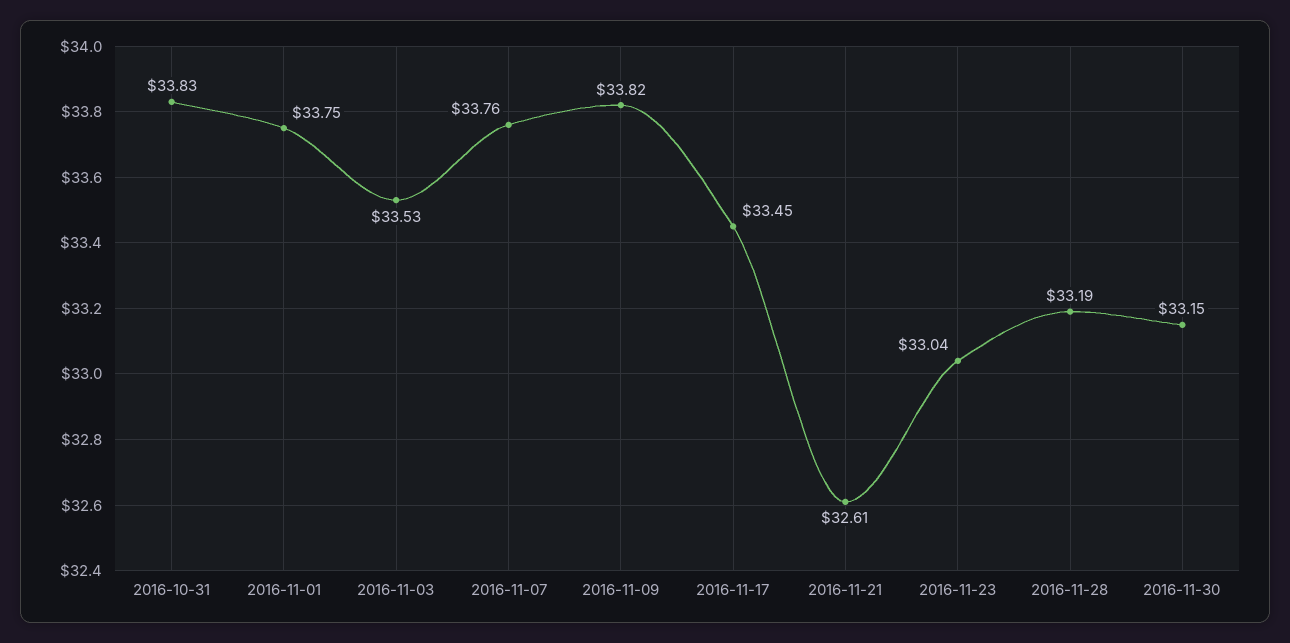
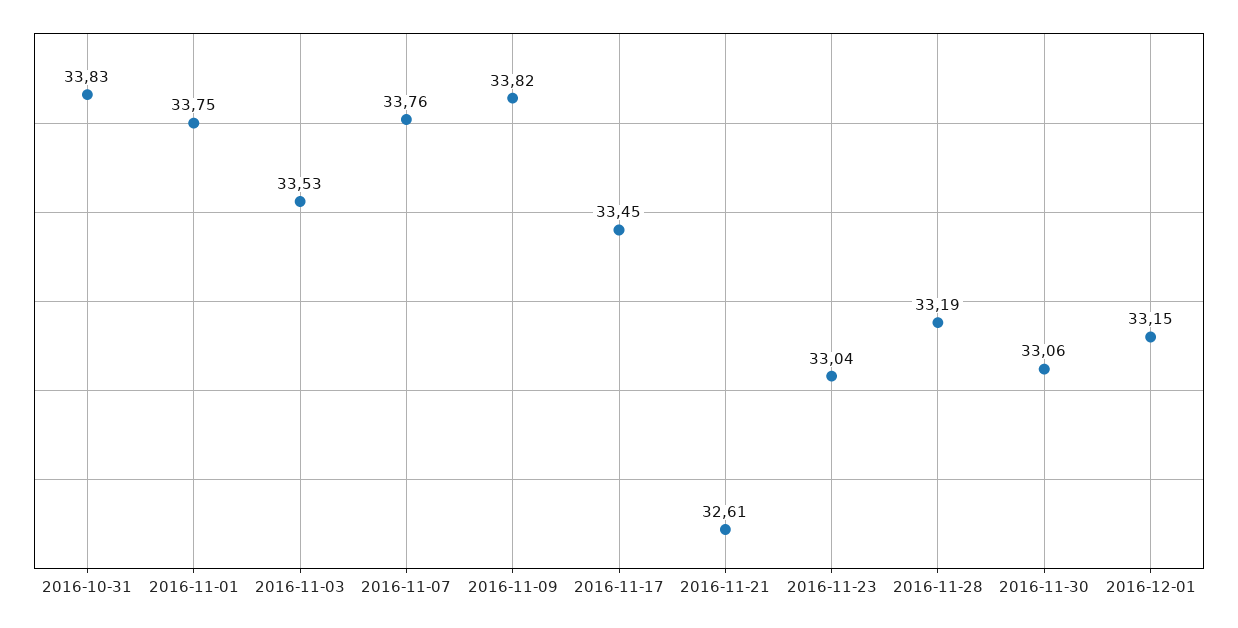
2016-11-30: 33.15 -> 33.06
2016-12-01: none -> 33.15

